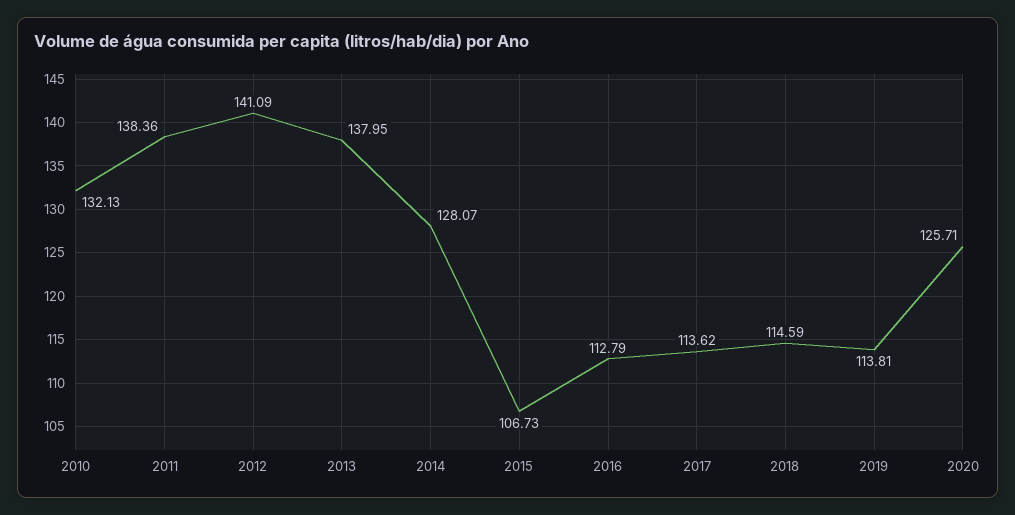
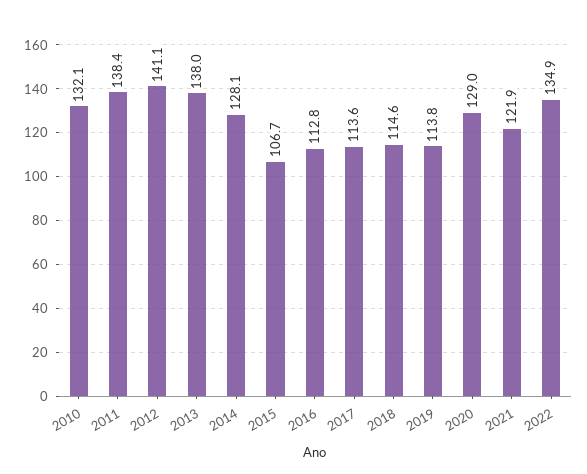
2020: 125.71 -> 129
2021: none -> 121.9
2022: none -> 134.9

